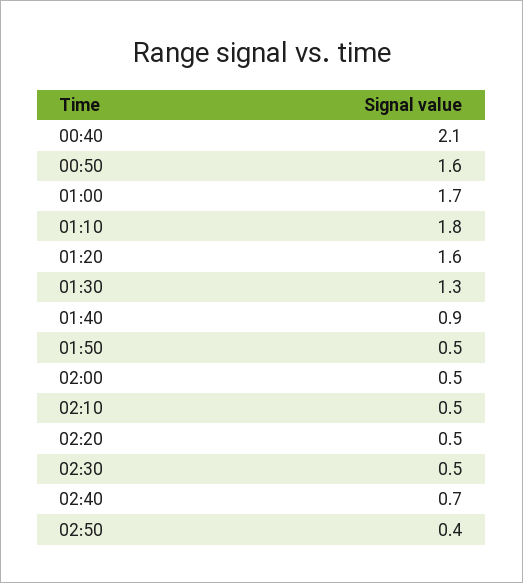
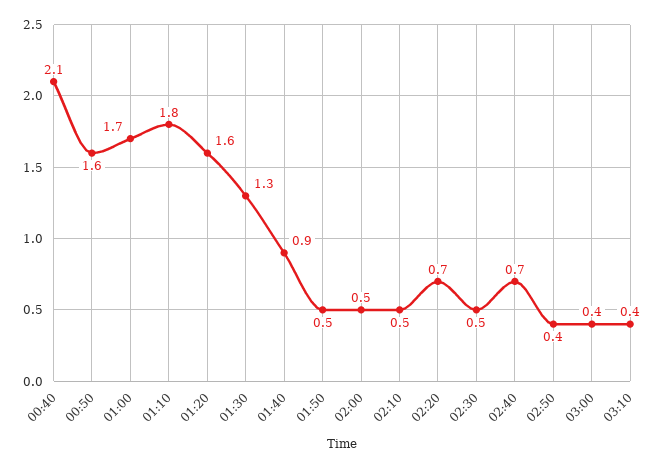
02:20: 0.5 -> 0.7
03:00: none -> 0.4
03:10: none -> 0.4

